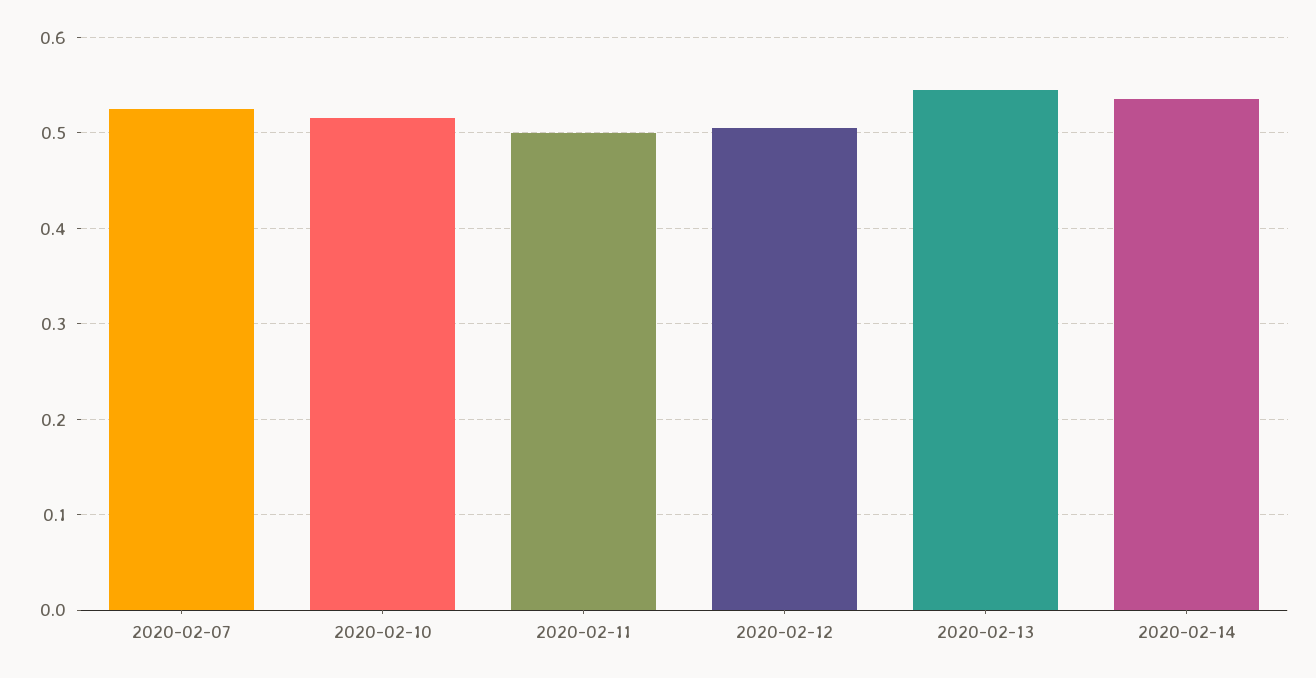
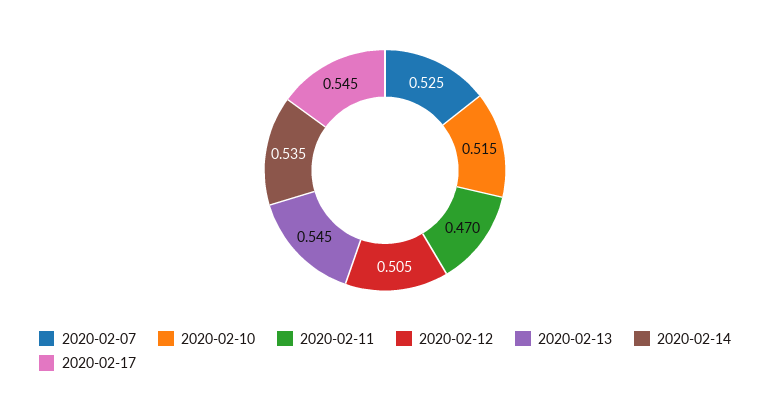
2020-02-11: 0.5 -> 0.47
2020-02-17: none -> 0.545

